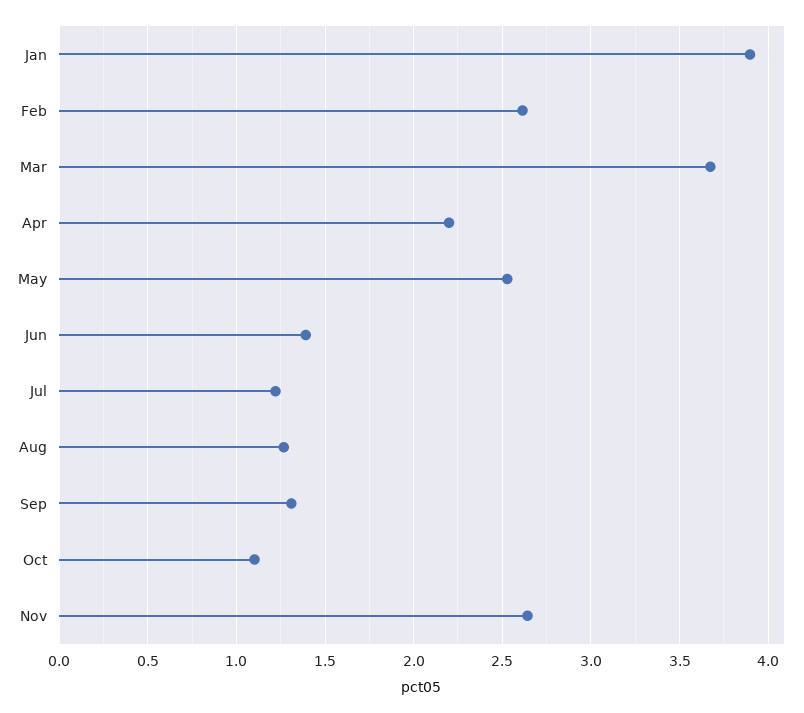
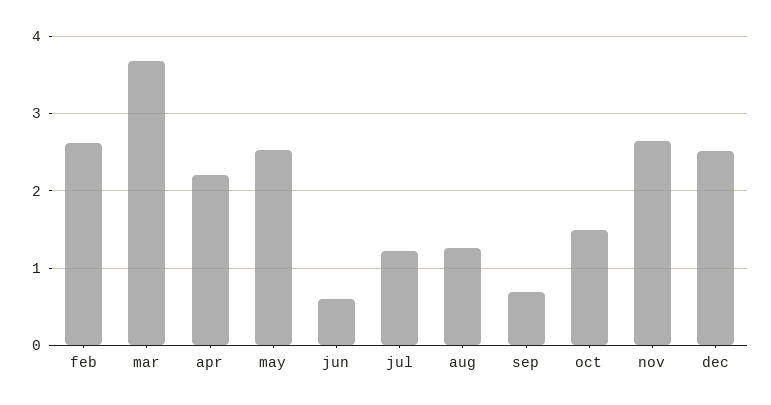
Jan: 3.9 -> none
Jun: 1.4 -> 0.6
Sep: 1.3 -> 0.7
Oct: 1.1 -> 1.5
dec: none -> 2.5

